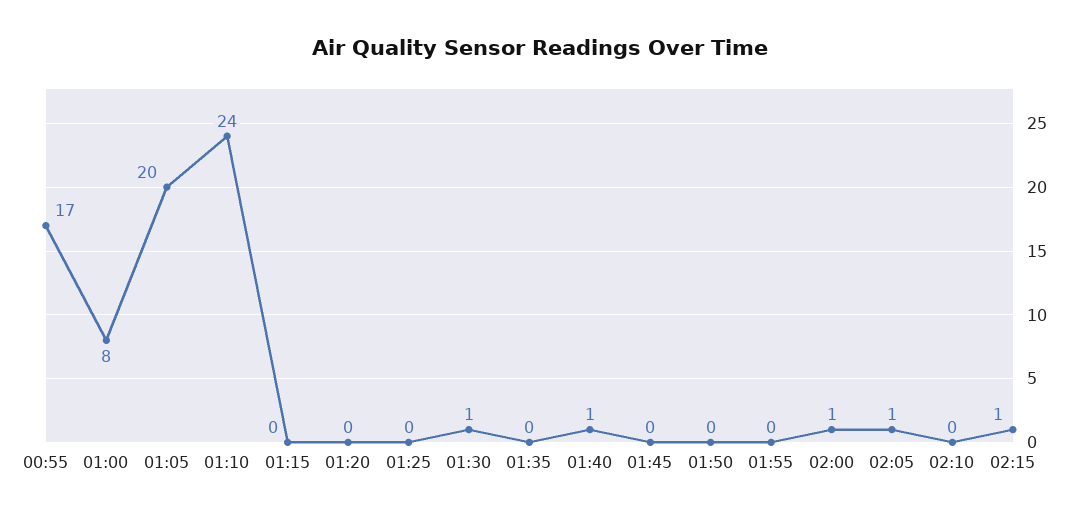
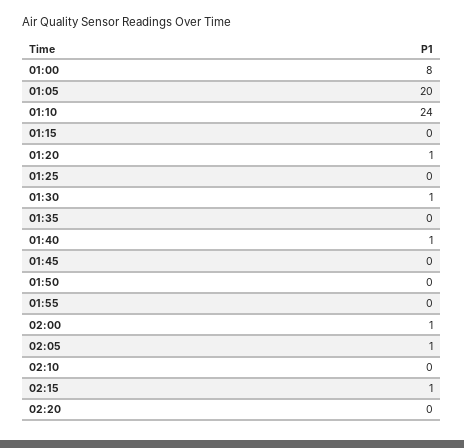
00:55: 17 -> none
01:20: 0 -> 1
02:20: none -> 0

